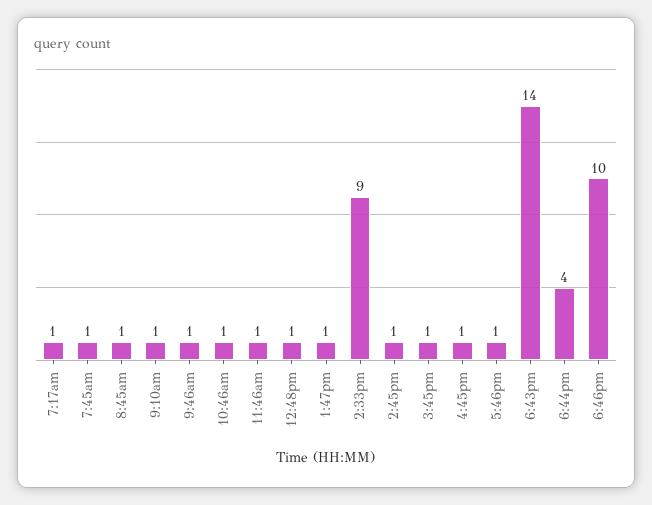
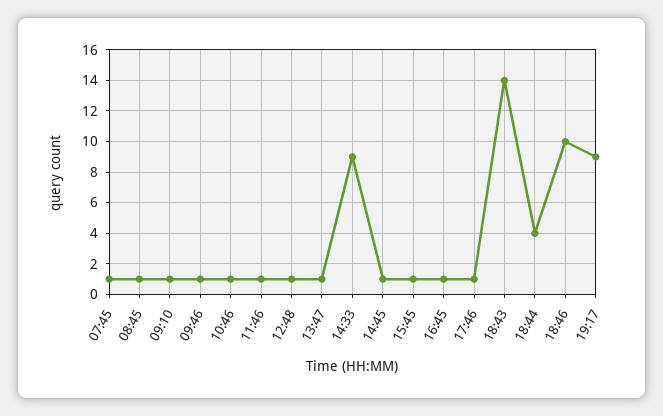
7:17am: 1 -> none
19:17: none -> 9

